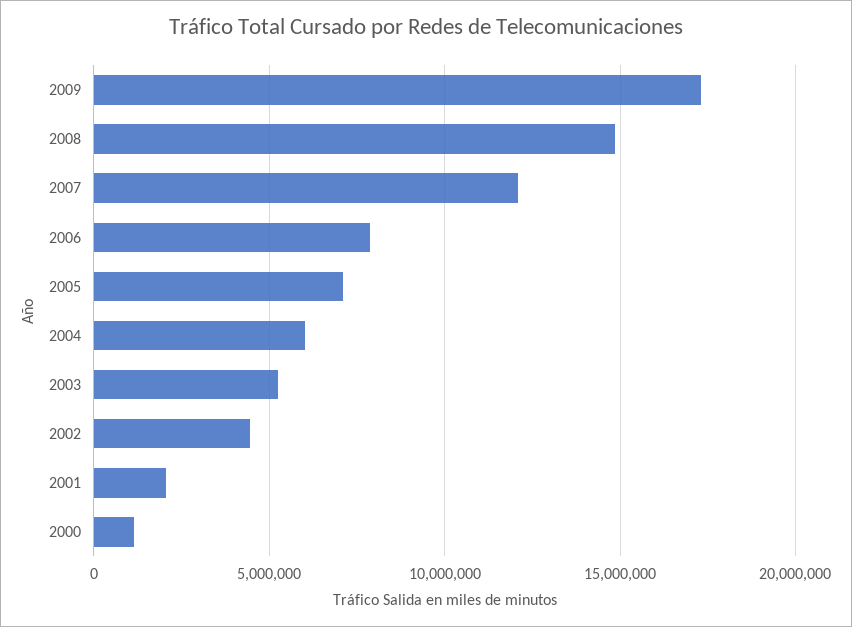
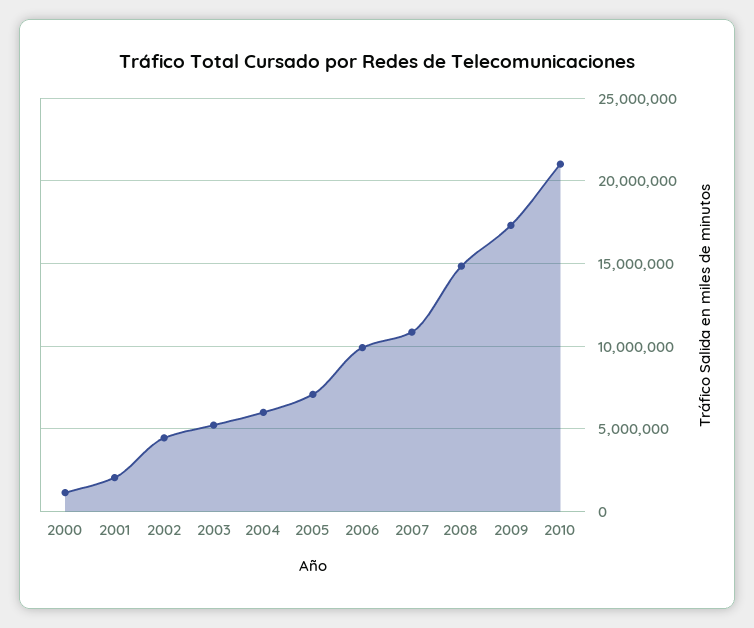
2007: 12000000 -> 11000000
2006: 8000000 -> 10000000
2010: none -> 21000000

